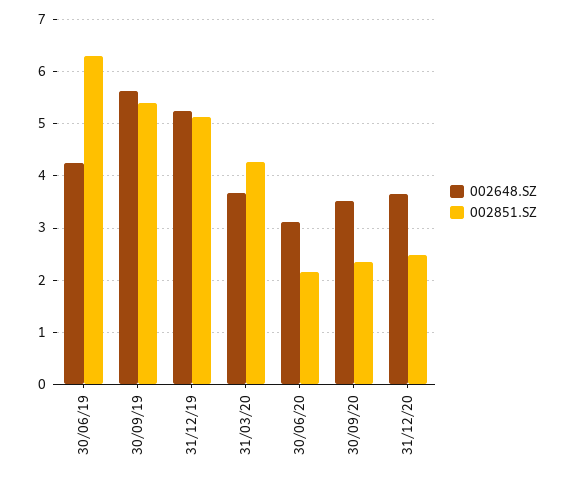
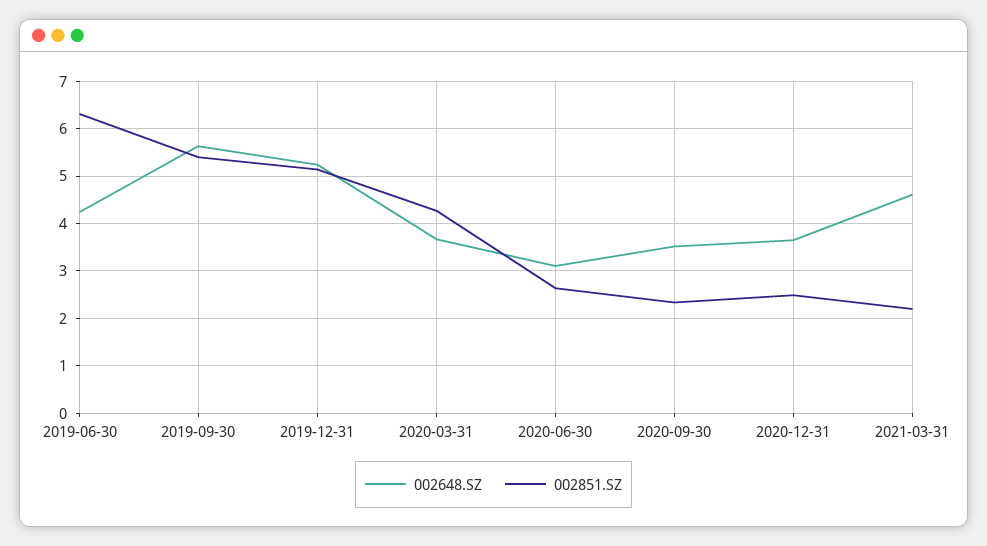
002851.SZ, 30/06/20: 2.2 -> 2.6
002648.SZ, 2021-03-31: none -> 4.6
002851.SZ, 2021-03-31: none -> 2.2

